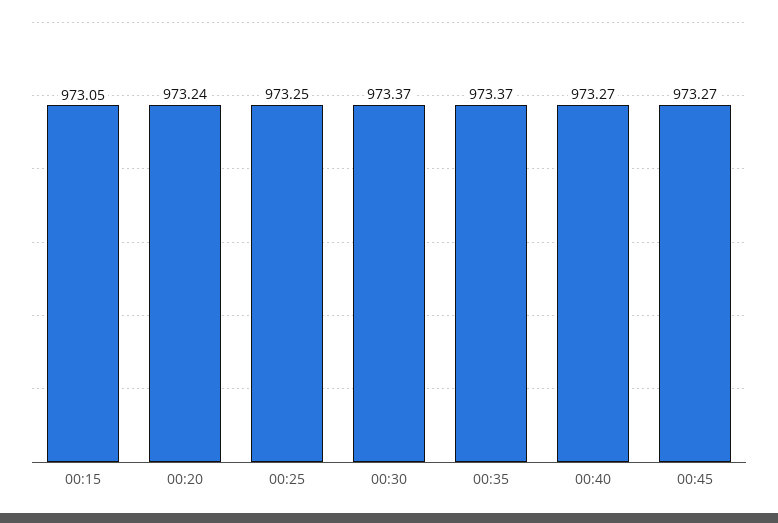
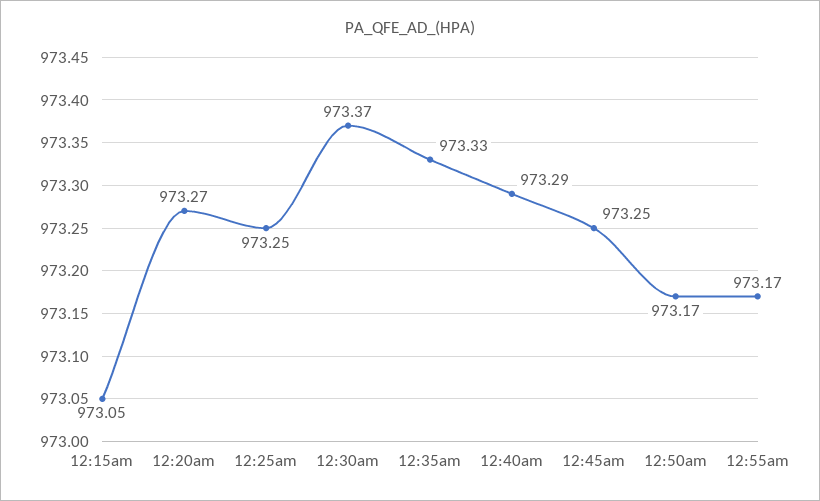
00:20: 973.24 -> 973.27
00:35: 973.37 -> 973.33
00:40: 973.27 -> 973.29
00:45: 973.27 -> 973.25
12:50am: none -> 973.17
12:55am: none -> 973.17

